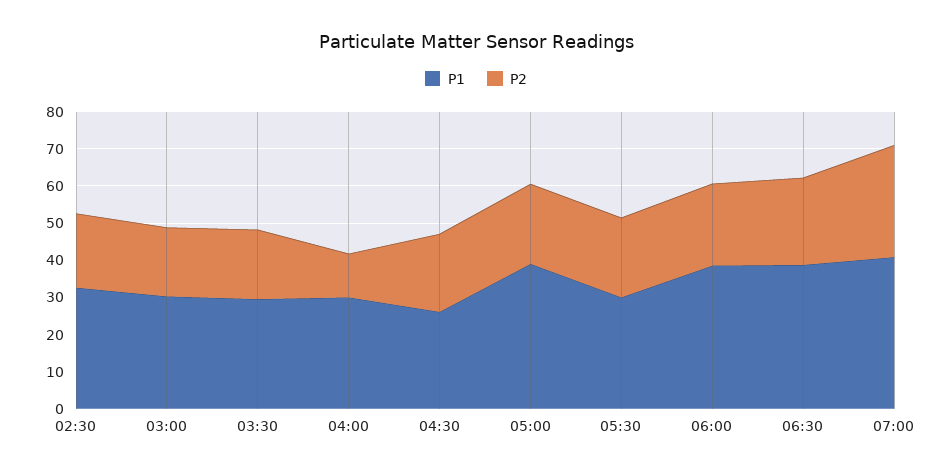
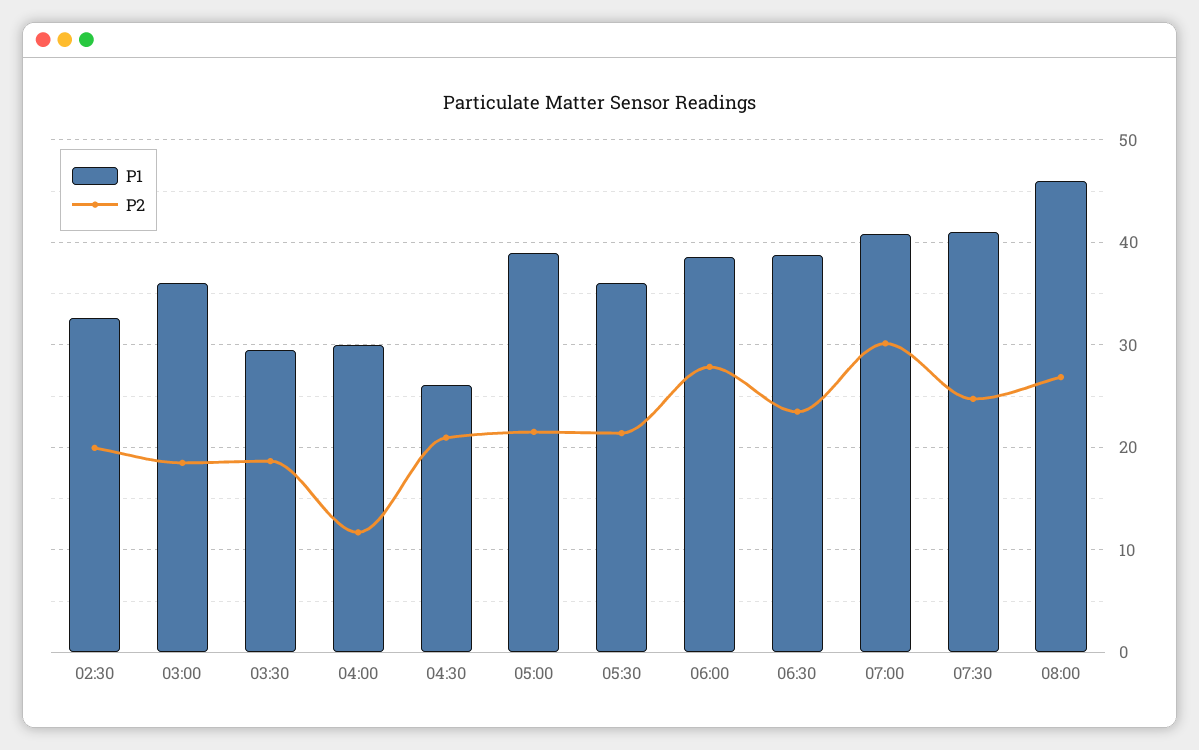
P1, 03:00: 30 -> 36
P1, 05:30: 30 -> 36
P2, 06:00: 22.5 -> 28
P1, 07:30: none -> 41
P2, 07:30: none -> 25
P1, 08:00: none -> 46
P2, 08:00: none -> 27

